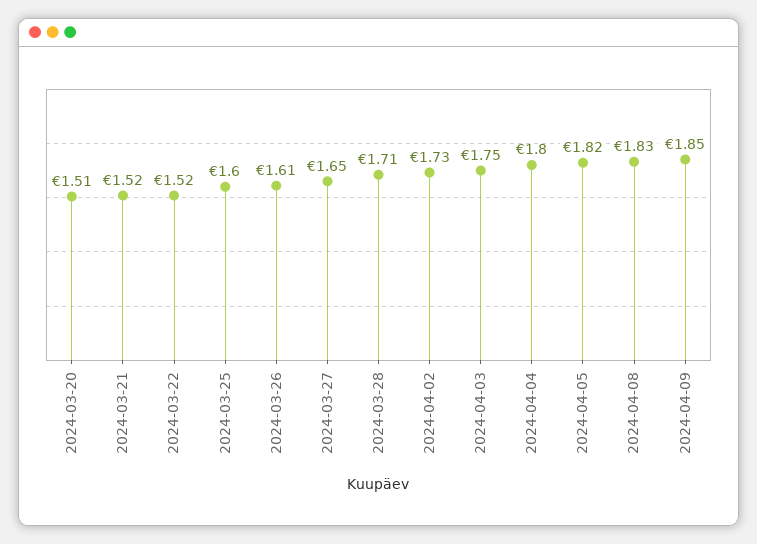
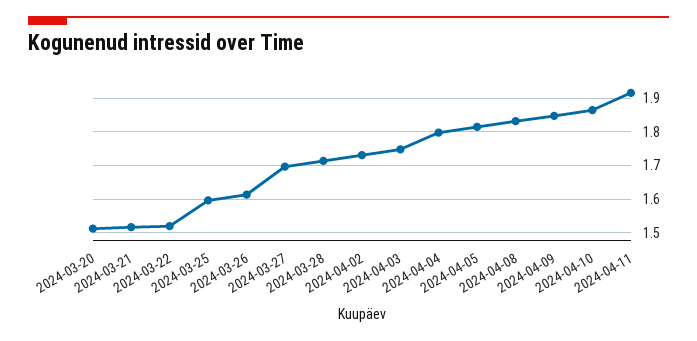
2024-03-27: 1.65 -> 1.7
2024-04-10: none -> 1.86
2024-04-11: none -> 1.92

